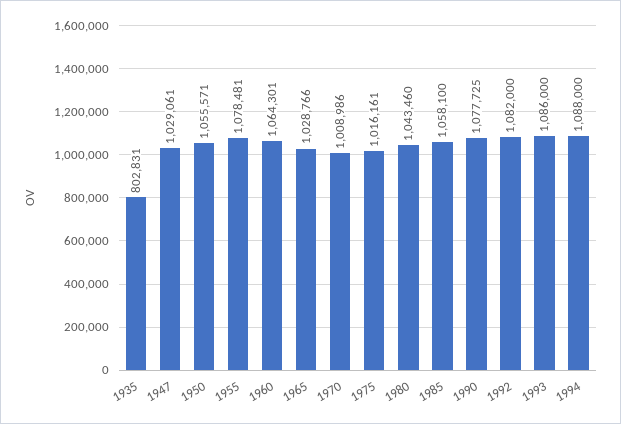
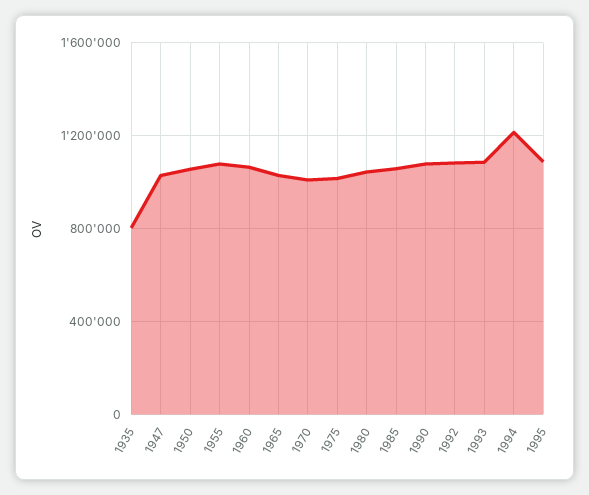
1994: 1088000 -> 1200000
1995: none -> 1100000

